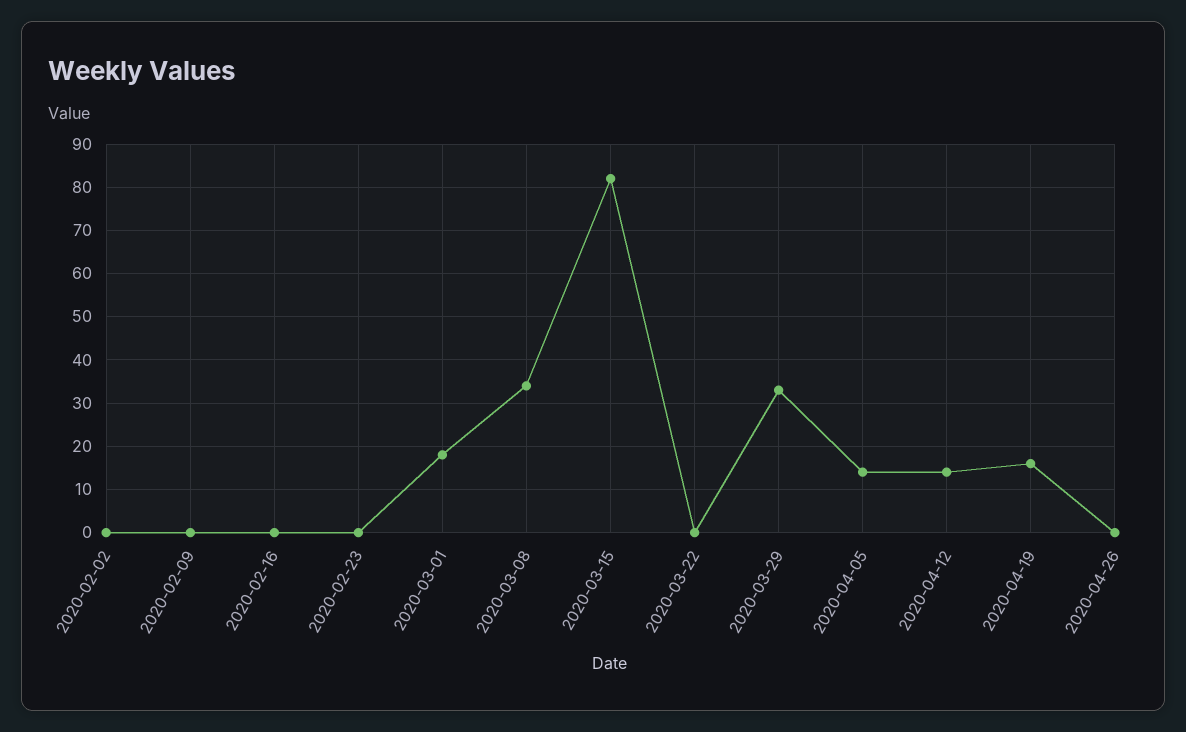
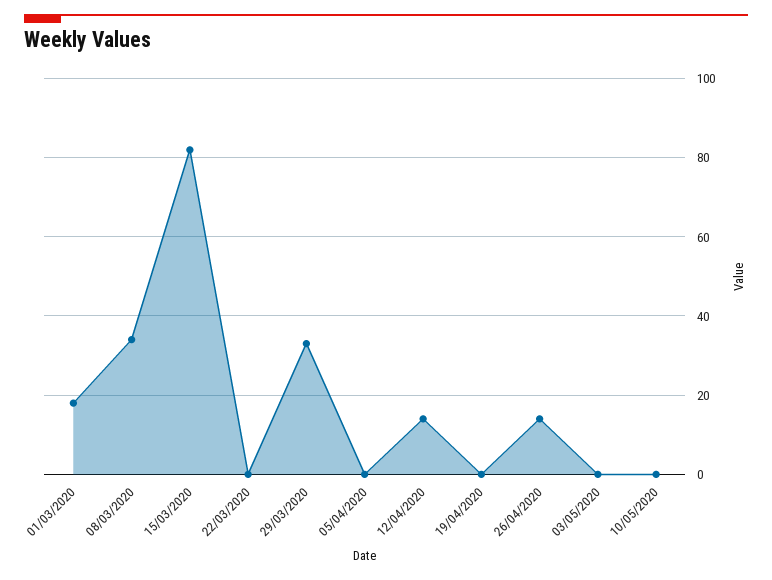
2020-02-02: 0 -> none
2020-02-09: 0 -> none
2020-02-16: 0 -> none
2020-02-23: 0 -> none
2020-04-05: 15 -> 0
2020-04-19: 15 -> 0
2020-04-26: 0 -> 15
03/05/2020: none -> 0
10/05/2020: none -> 0

